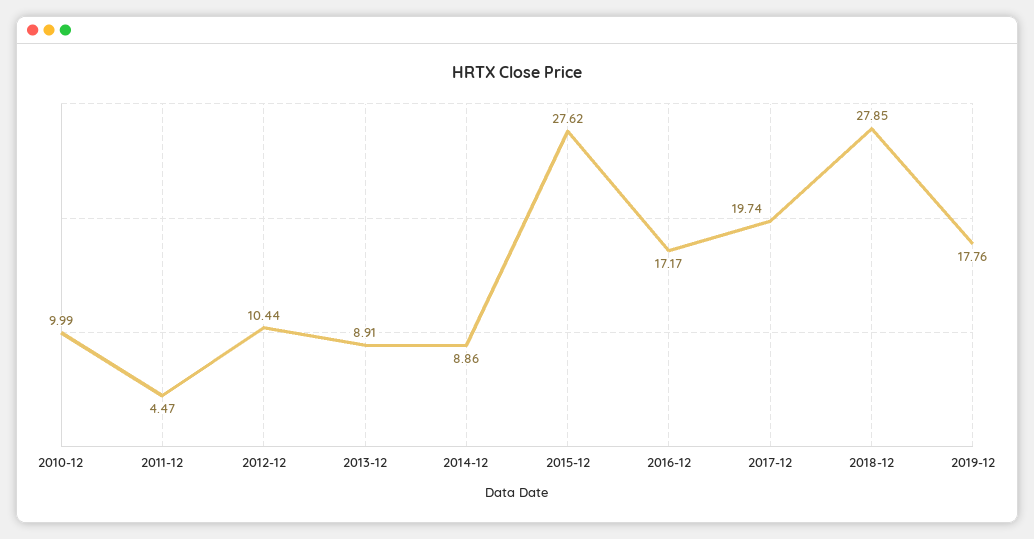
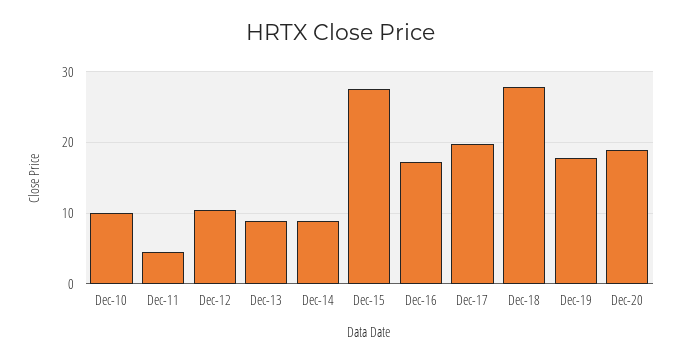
Dec-20: none -> 19

